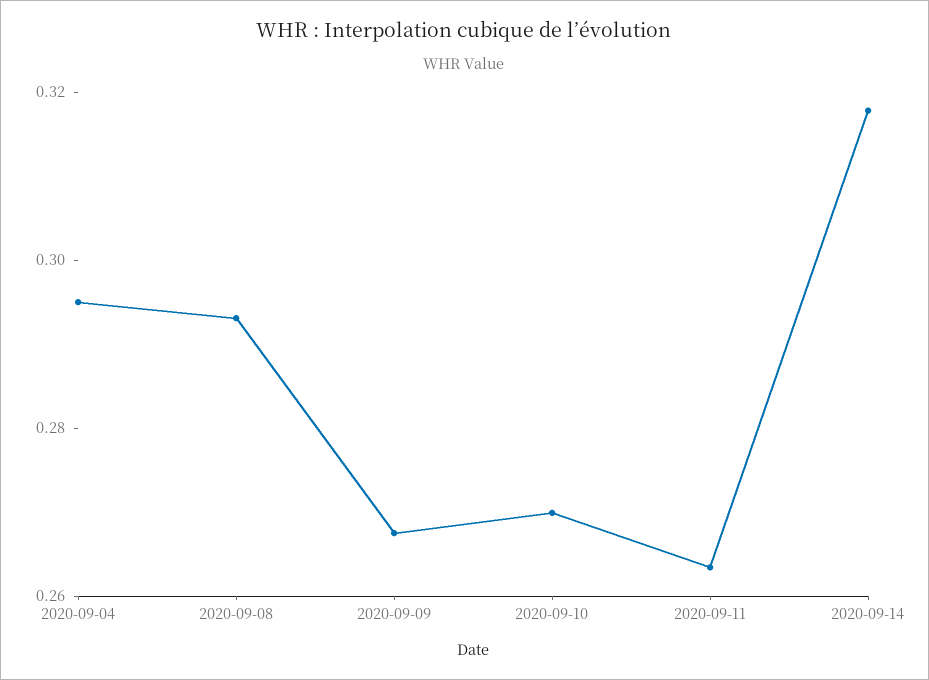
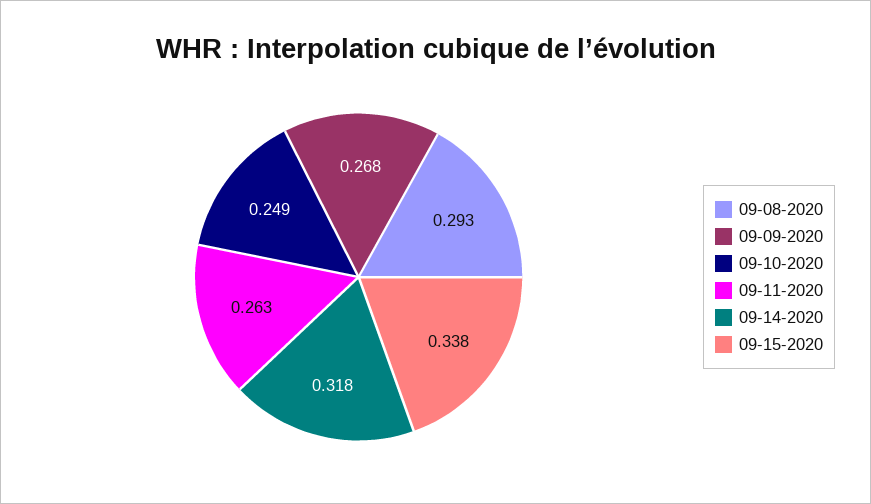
2020-09-04: 0.295 -> none
2020-09-10: 0.27 -> 0.249
09-15-2020: none -> 0.338

